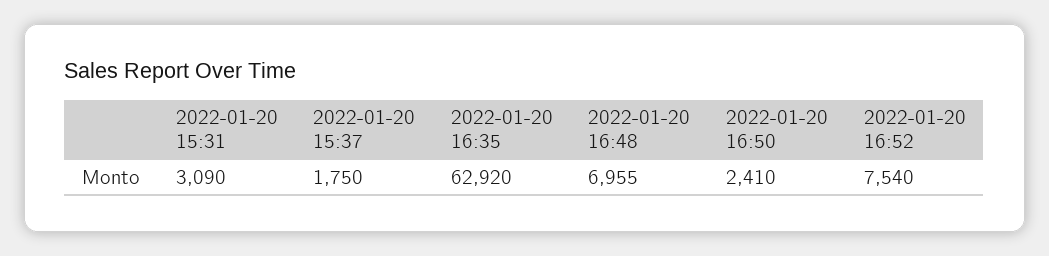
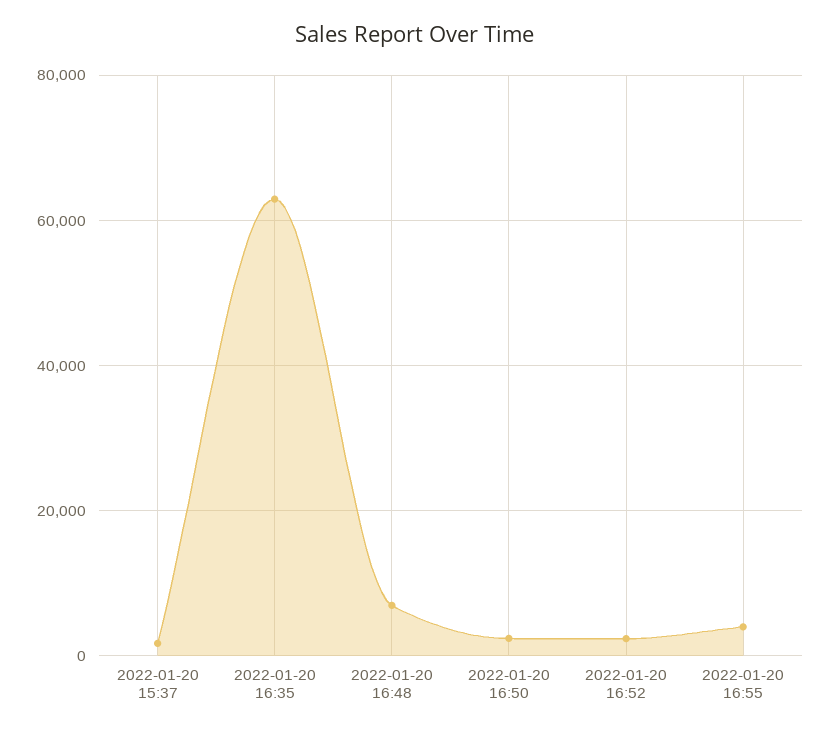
2022-01-20 15:31: 3090 -> none
2022-01-20 16:52: 7540 -> 2000
2022-01-20 16:55: none -> 4000

